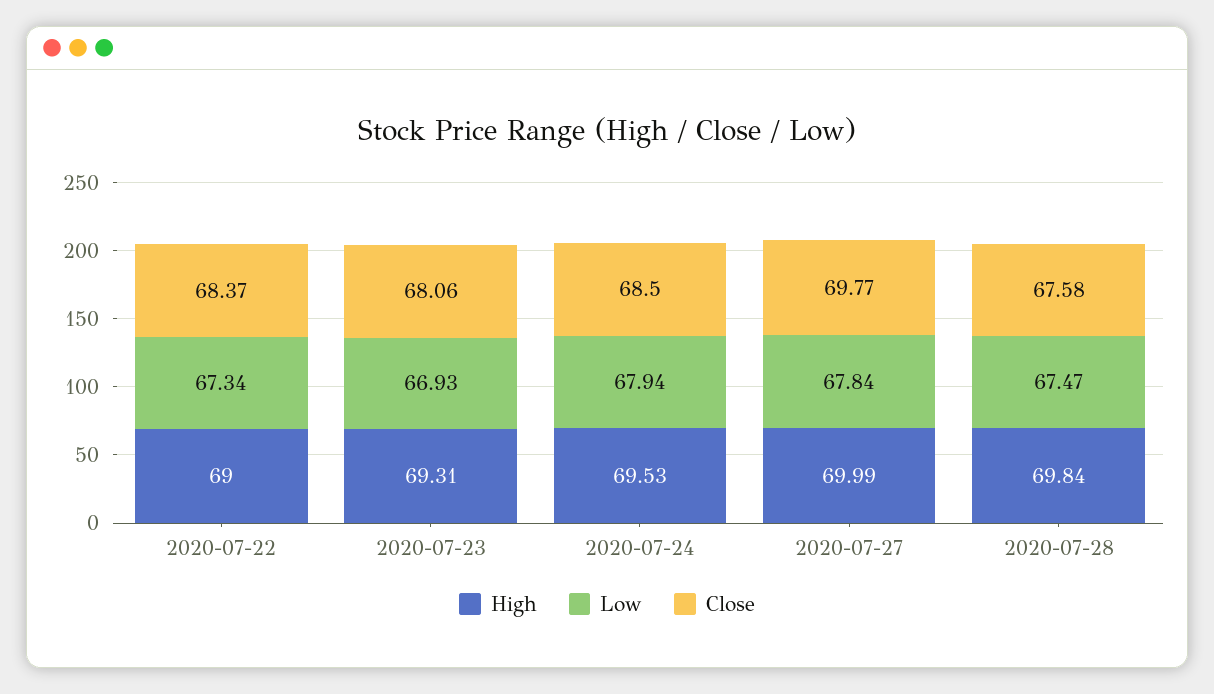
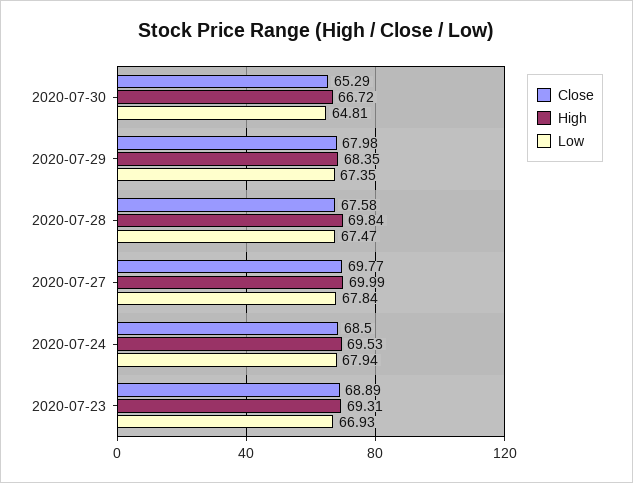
High, 2020-07-22: 69 -> none
Low, 2020-07-22: 67.34 -> none
Close, 2020-07-22: 68.37 -> none
Close, 2020-07-23: 68.06 -> 68.89
Close, 2020-07-30: none -> 65.29
High, 2020-07-30: none -> 66.72
Low, 2020-07-30: none -> 64.81
Close, 2020-07-29: none -> 67.98
High, 2020-07-29: none -> 68.35
Low, 2020-07-29: none -> 67.35

